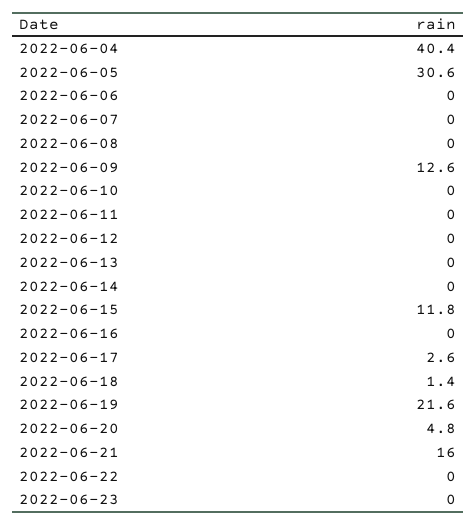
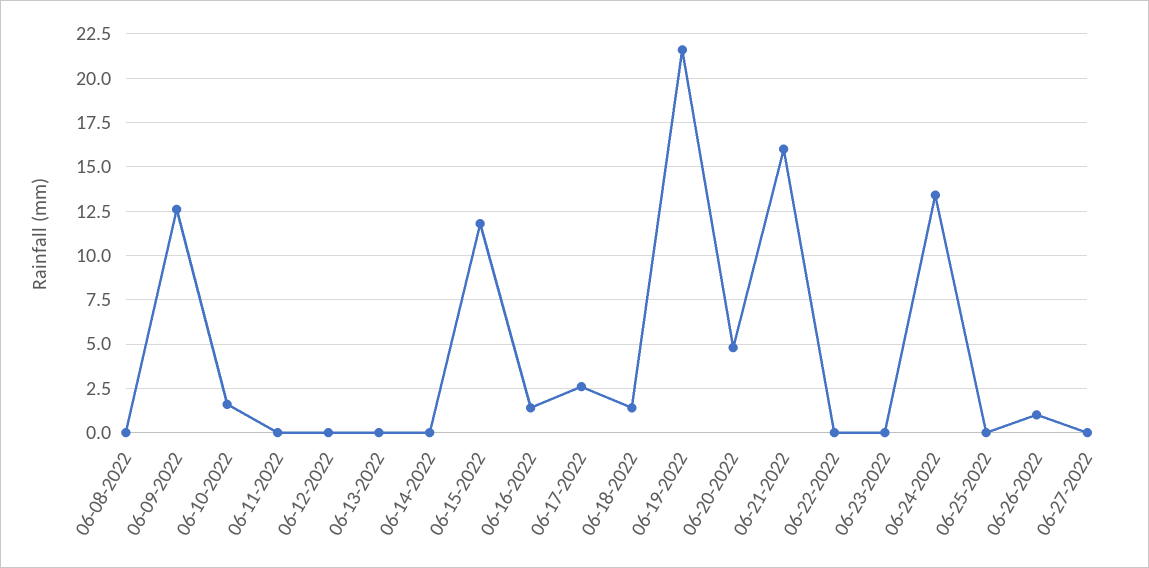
2022-06-04: 40.4 -> none
2022-06-05: 30.6 -> none
2022-06-06: 0 -> none
2022-06-07: 0 -> none
2022-06-10: 0 -> 1.5
2022-06-16: 0 -> 1.5
06-24-2022: none -> 13.5
06-25-2022: none -> 0
06-26-2022: none -> 1
06-27-2022: none -> 0

